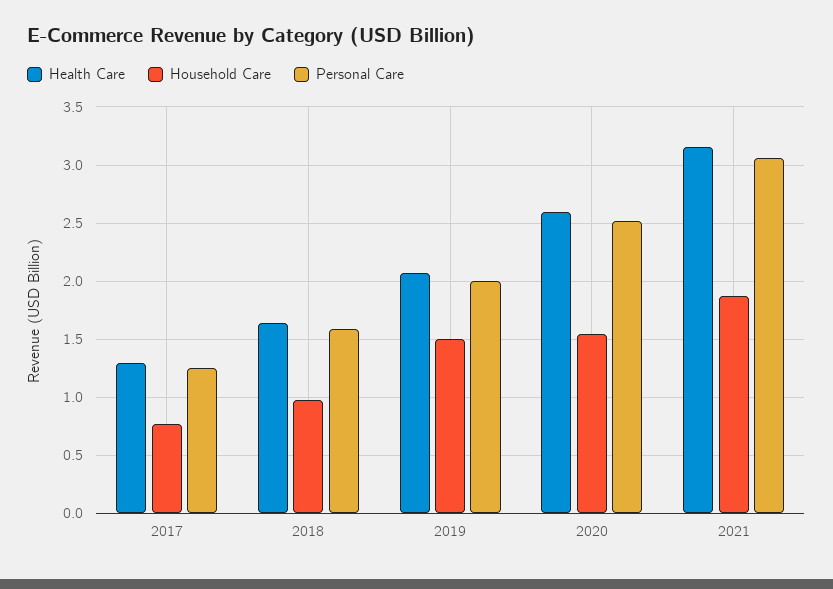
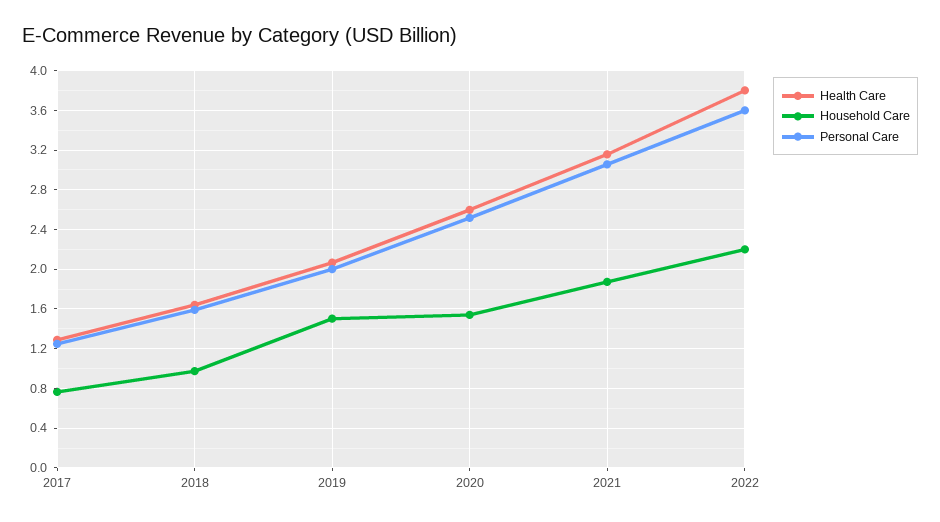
Health Care, 2022: none -> 3.8
Household Care, 2022: none -> 2.2
Personal Care, 2022: none -> 3.6

